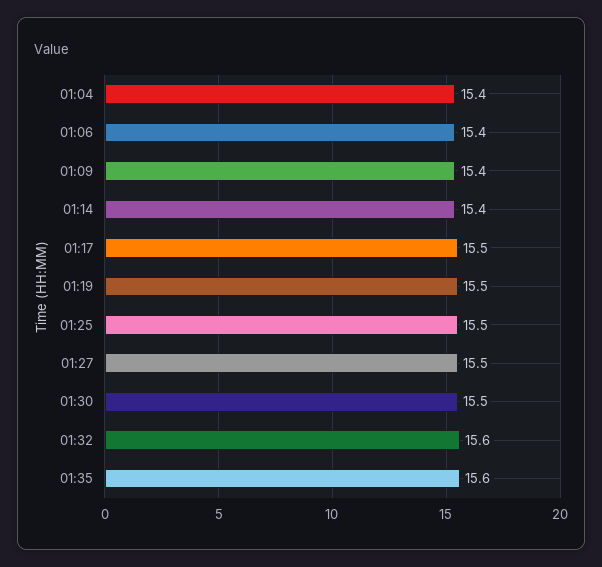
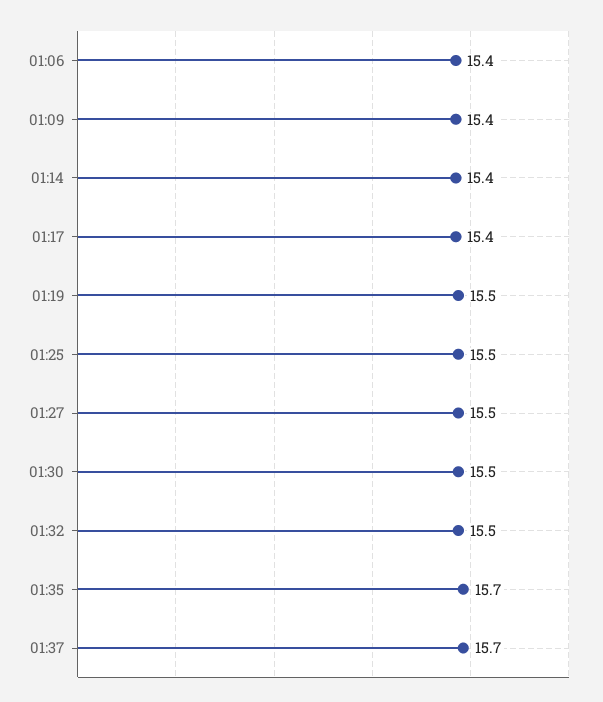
01:04: 15.4 -> none
01:17: 15.5 -> 15.4
01:32: 15.6 -> 15.5
01:35: 15.6 -> 15.7
01:37: none -> 15.7

